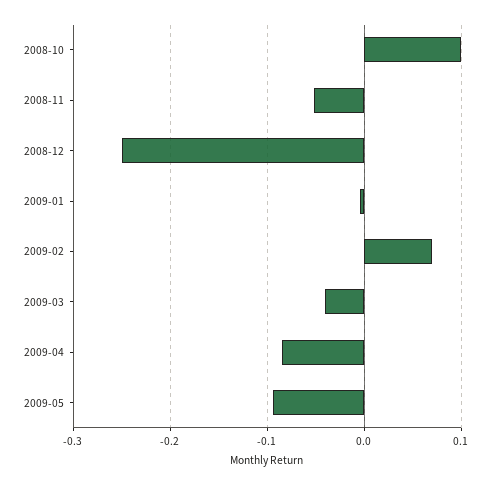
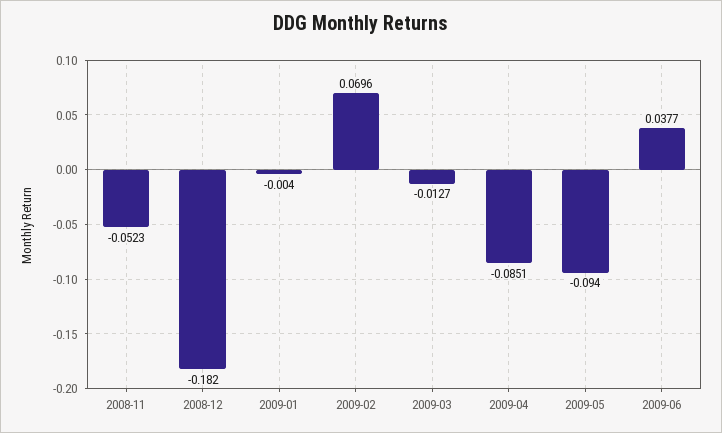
2008-10: 0.1 -> none
2008-12: -0.25 -> -0.182
2009-03: -0.04 -> -0.0127
2009-06: none -> 0.0377

